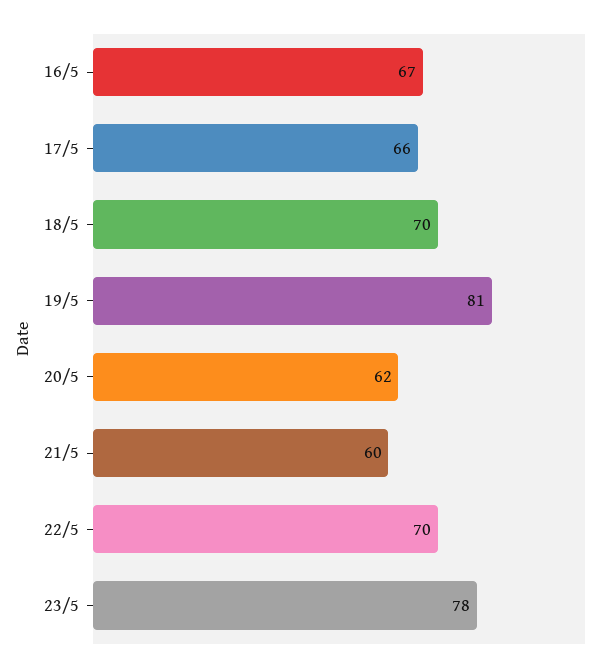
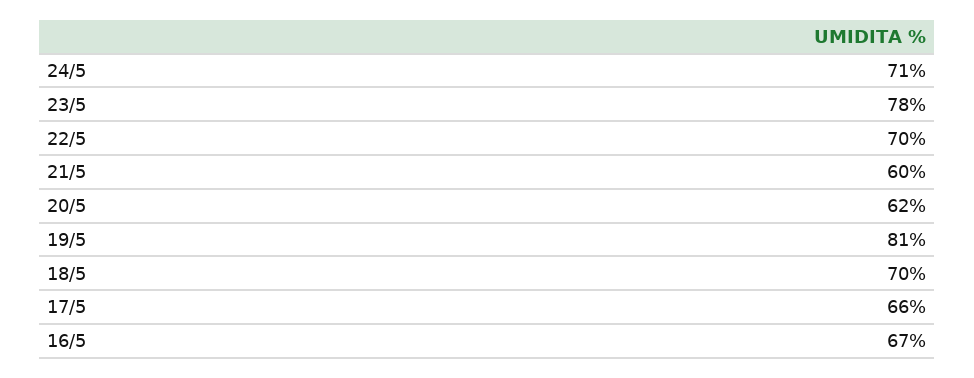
24/5: none -> 71

